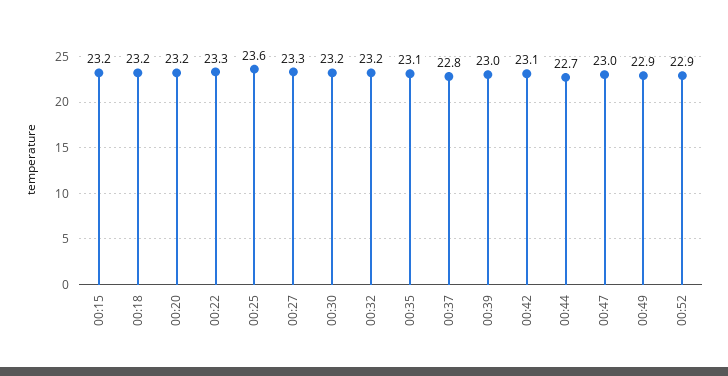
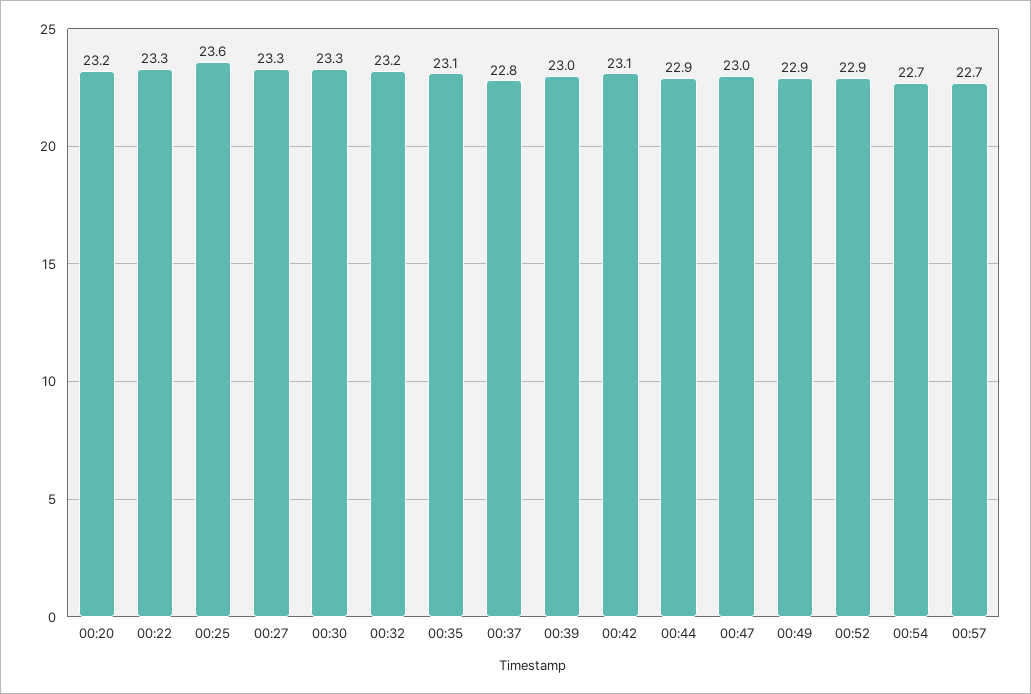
00:15: 23.2 -> none
00:18: 23.2 -> none
00:30: 23.2 -> 23.3
00:44: 22.7 -> 22.9
00:54: none -> 22.7
00:57: none -> 22.7

